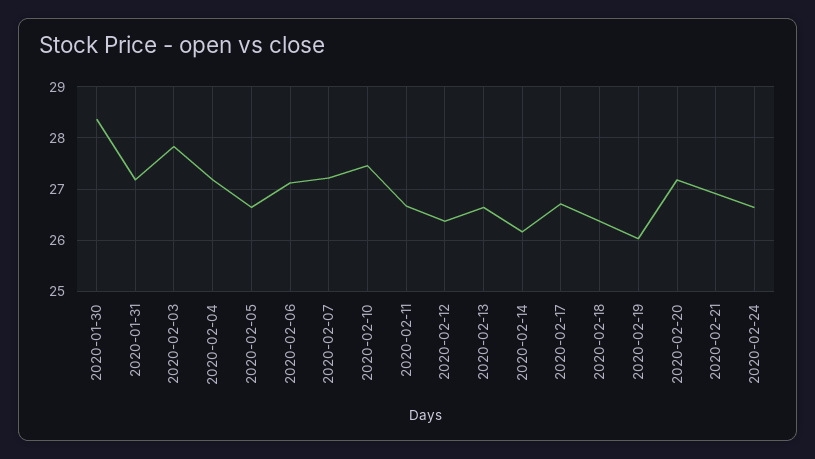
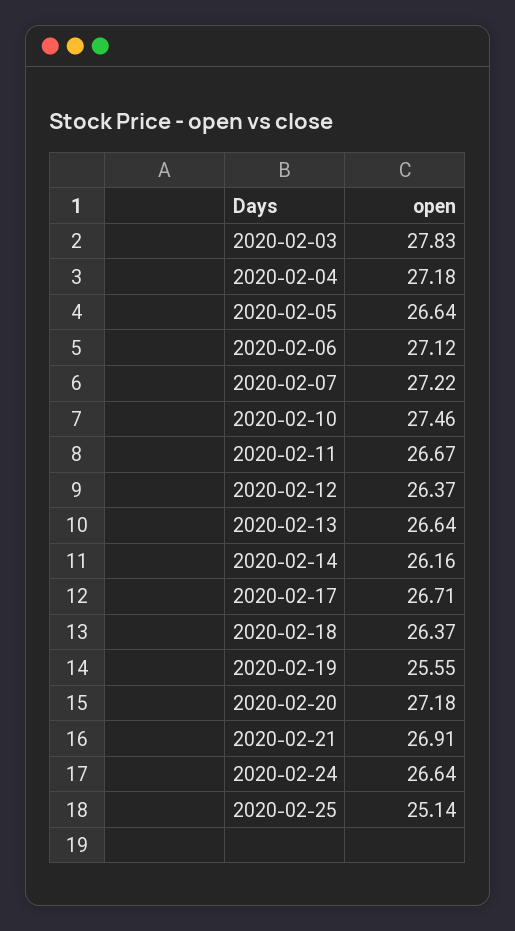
2020-01-30: 28.4 -> none
2020-01-31: 27.2 -> none
2020-02-19: 26 -> 25.55
2020-02-25: none -> 25.14

